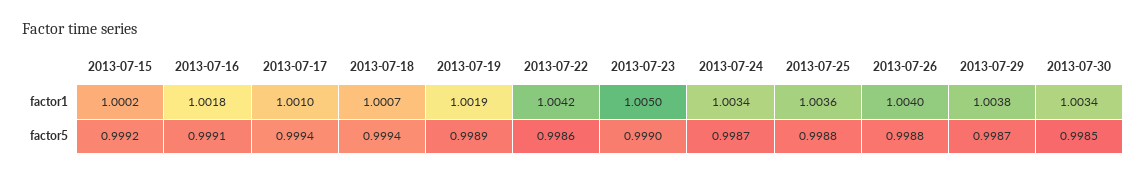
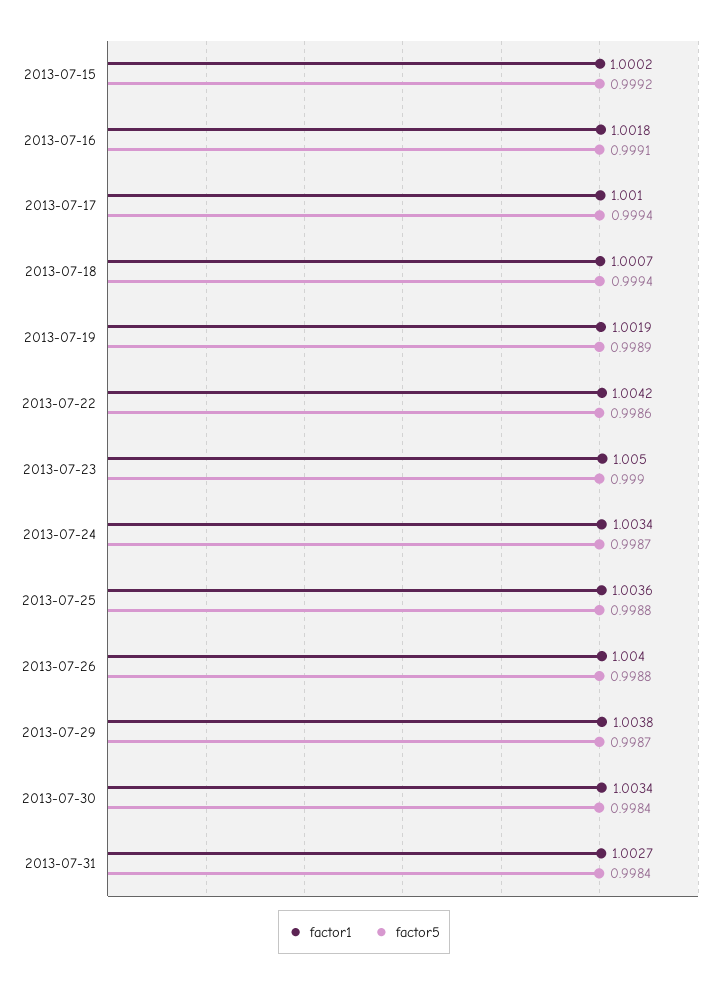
factor5, 2013-07-30: 0.9985 -> 0.9984
factor1, 2013-07-31: none -> 1.0027
factor5, 2013-07-31: none -> 0.9984

